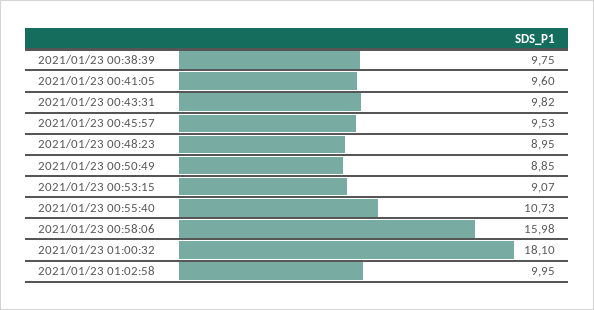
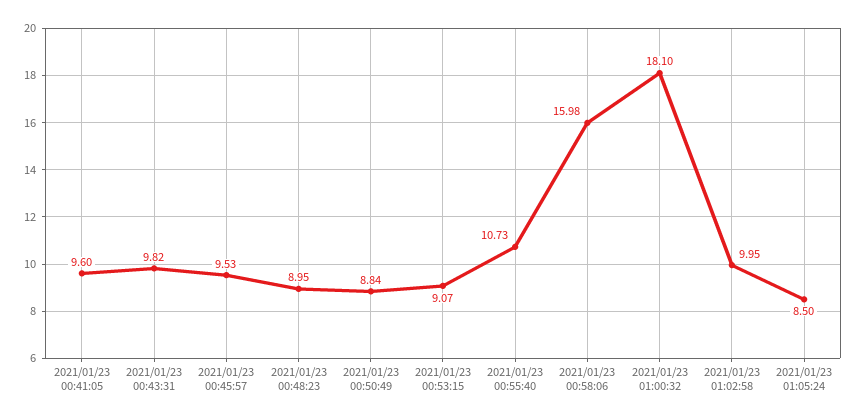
2021/01/23 00:38:39: 9.75 -> none
2021/01/23 00:50:49: 8.85 -> 8.84
2021/01/23 01:05:24: none -> 8.5

